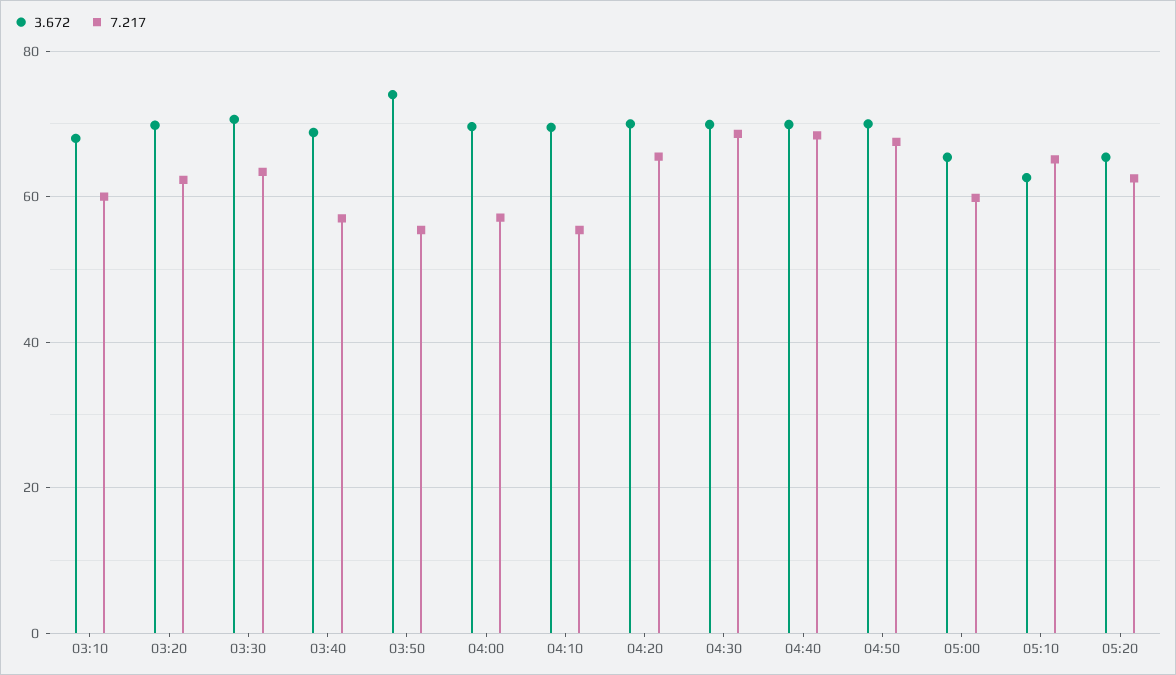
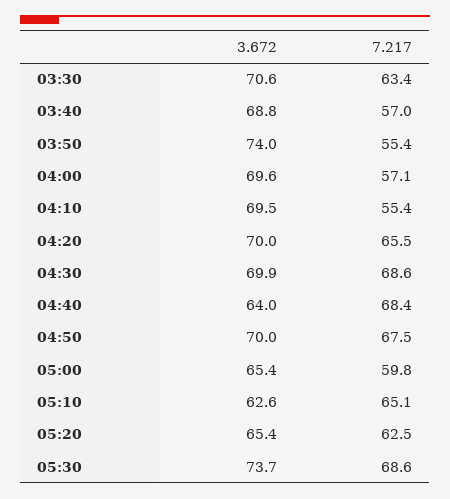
3.672, 03:10: 68 -> none
7.217, 03:10: 60 -> none
3.672, 03:20: 70 -> none
7.217, 03:20: 62 -> none
3.672, 04:40: 70 -> 64
3.672, 05:30: none -> 73.7
7.217, 05:30: none -> 68.6

